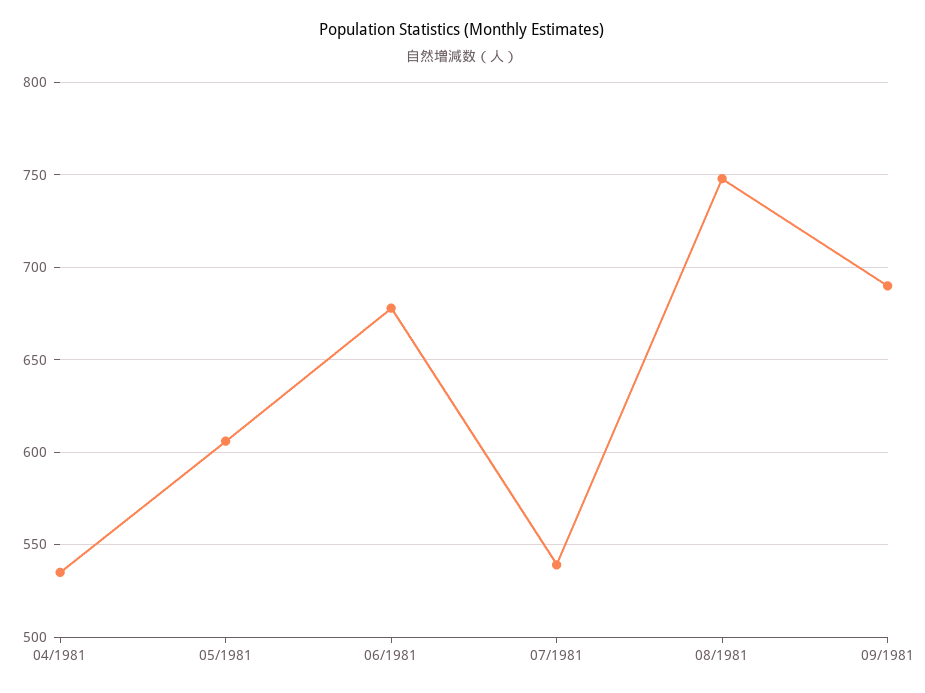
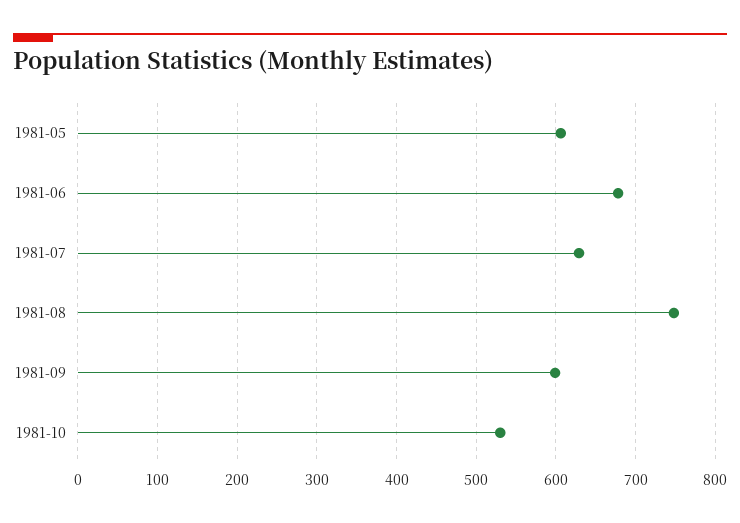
04/1981: 535 -> none
07/1981: 540 -> 630
09/1981: 690 -> 600
1981-10: none -> 530

